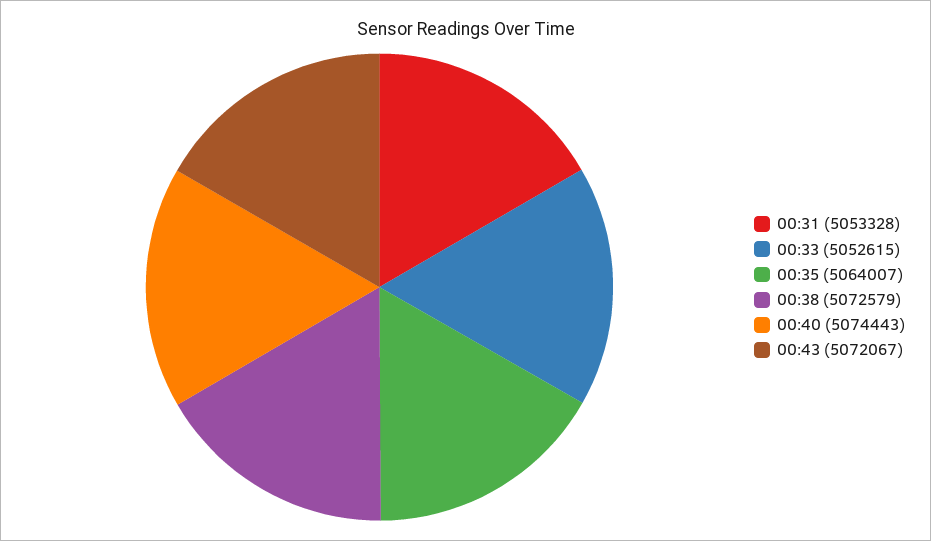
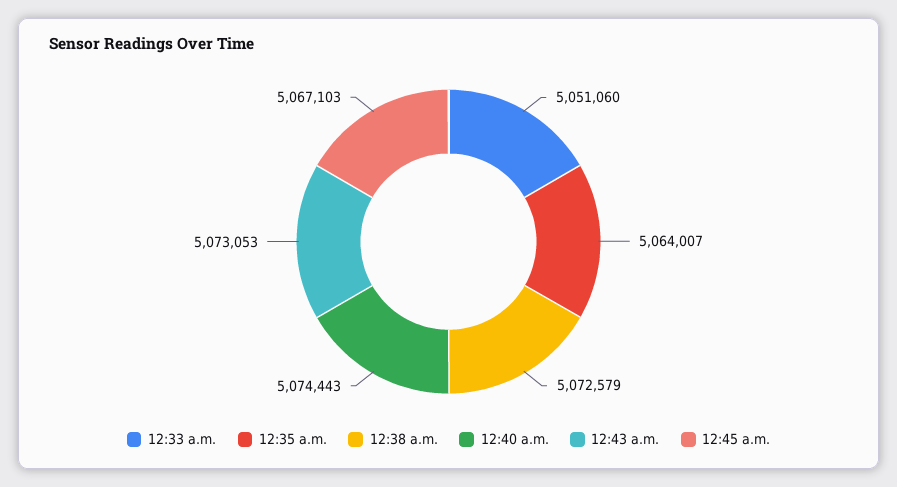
00:31: 5053328 -> none
00:33: 5052615 -> 5051060
00:43: 5072067 -> 5073053
12:45 a.m.: none -> 5067103

